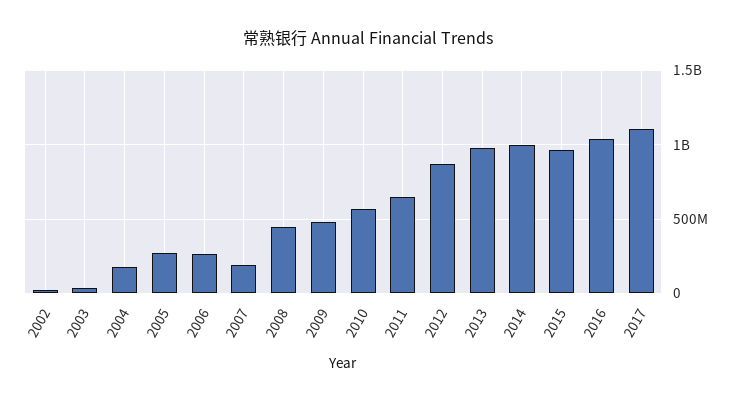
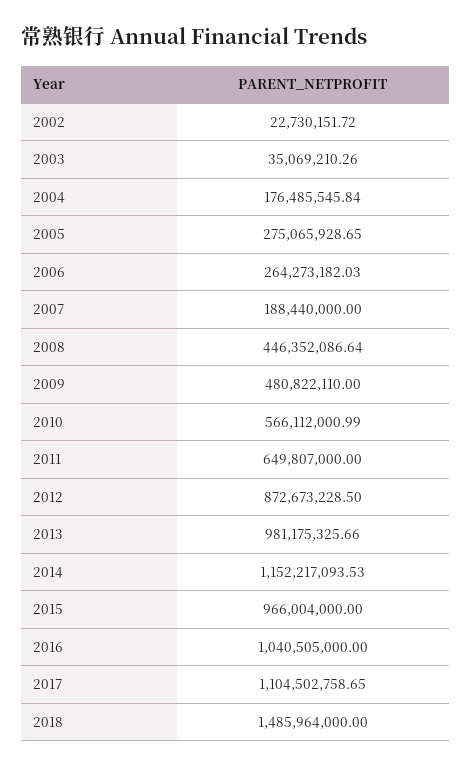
2014: 1000000000 -> 1152217093.53
2018: none -> 1485964000

